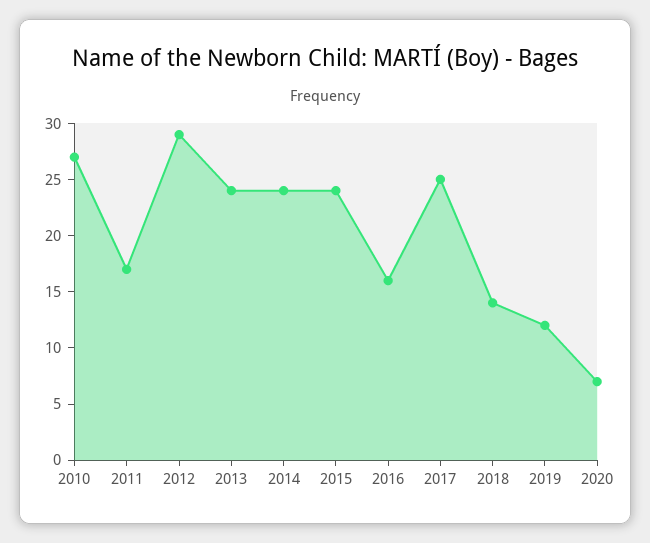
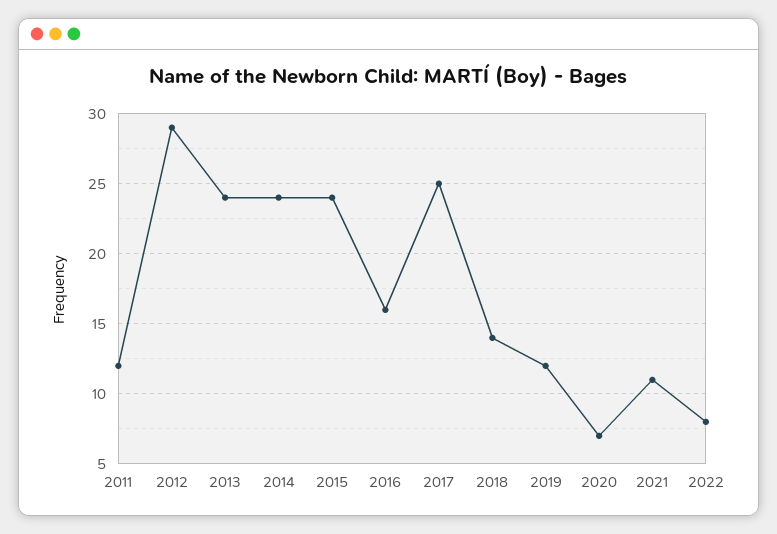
2010: 27 -> none
2011: 17 -> 12
2021: none -> 11
2022: none -> 8

